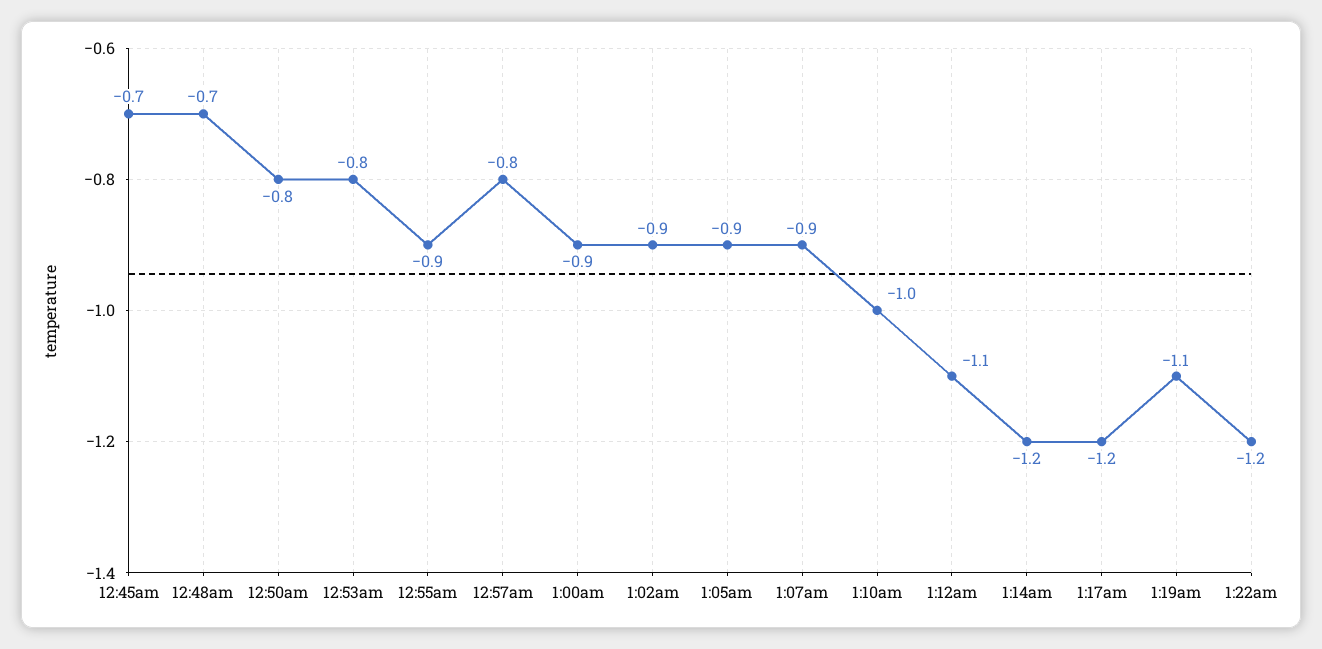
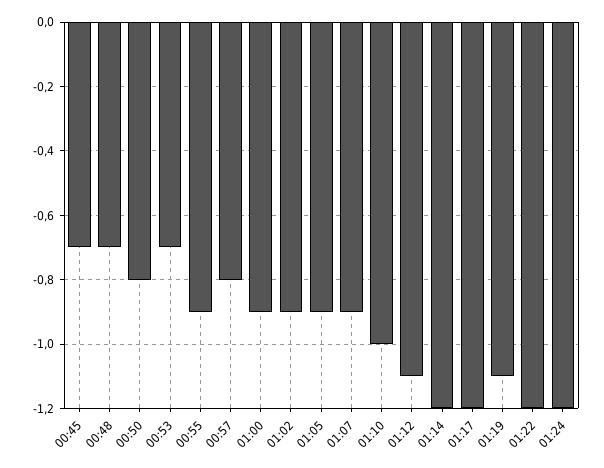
12:53am: -0.8 -> -0.7
01:24: none -> -1.2

